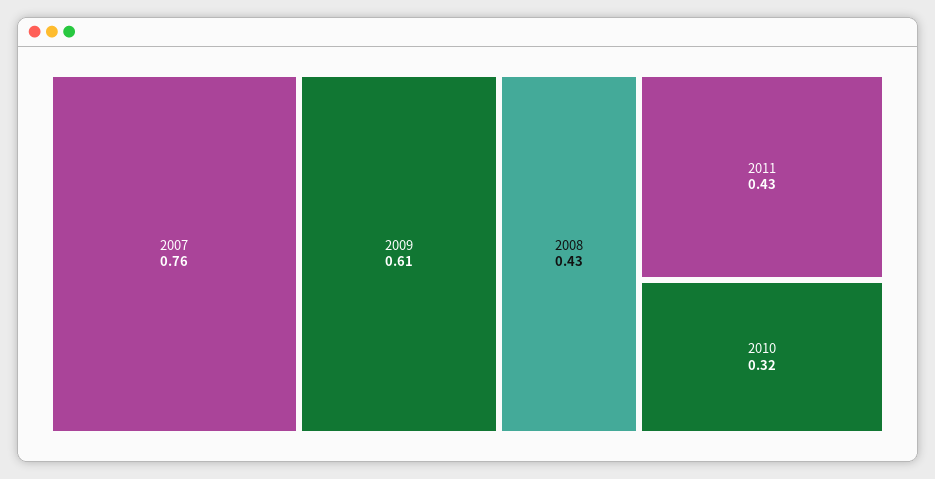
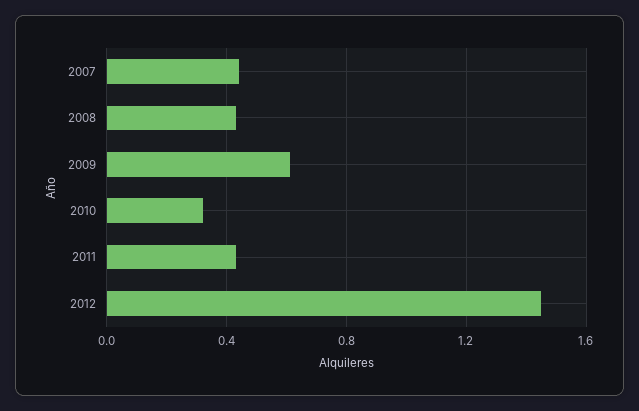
2007: 0.76 -> 0.45
2012: none -> 1.45

